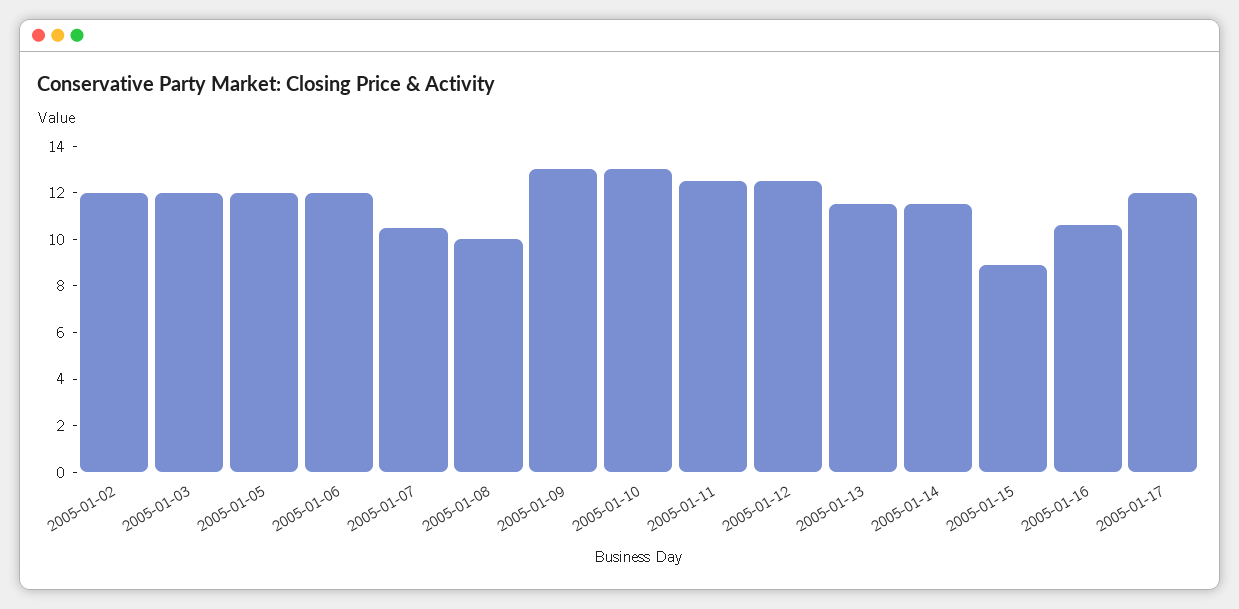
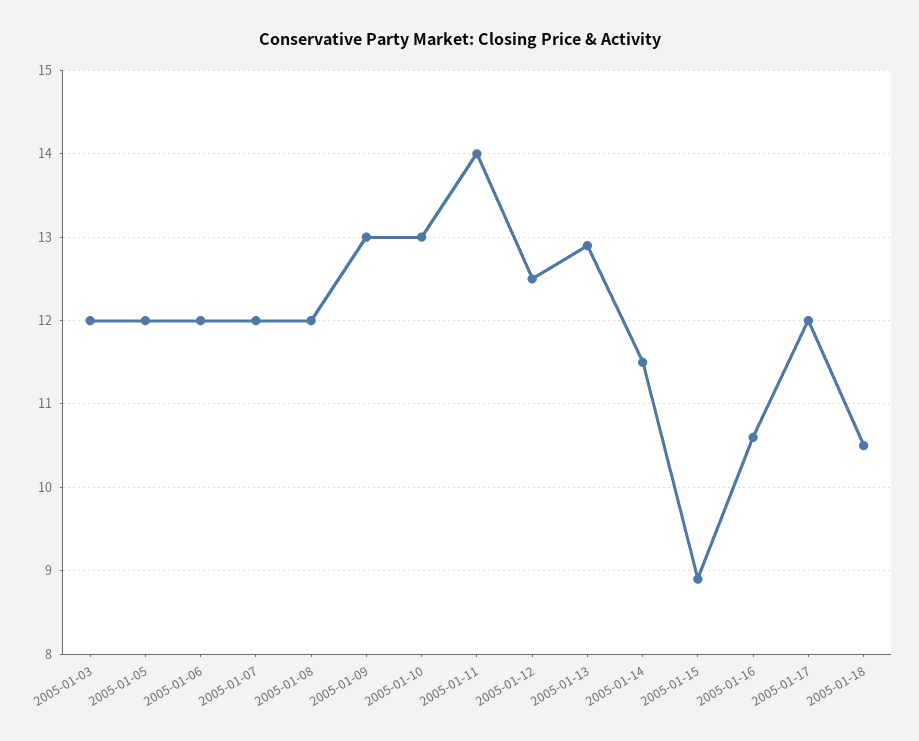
2005-01-02: 12 -> none
2005-01-07: 10.5 -> 12
2005-01-08: 10 -> 12
2005-01-11: 12.5 -> 14
2005-01-13: 11.5 -> 12.9
2005-01-18: none -> 10.5

